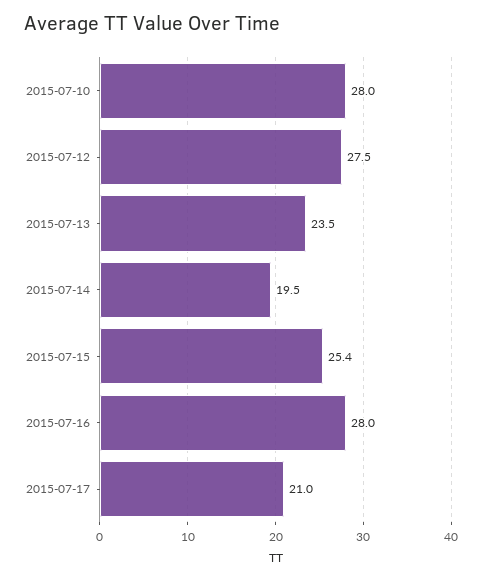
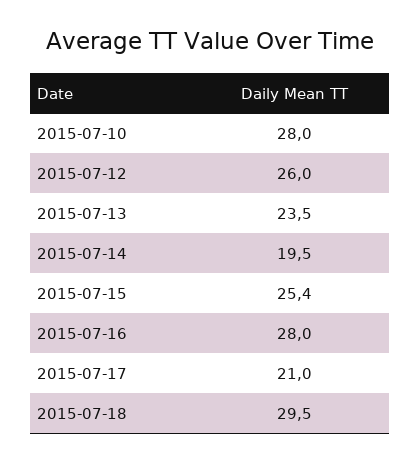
2015-07-12: 27.5 -> 26
2015-07-18: none -> 29.5

